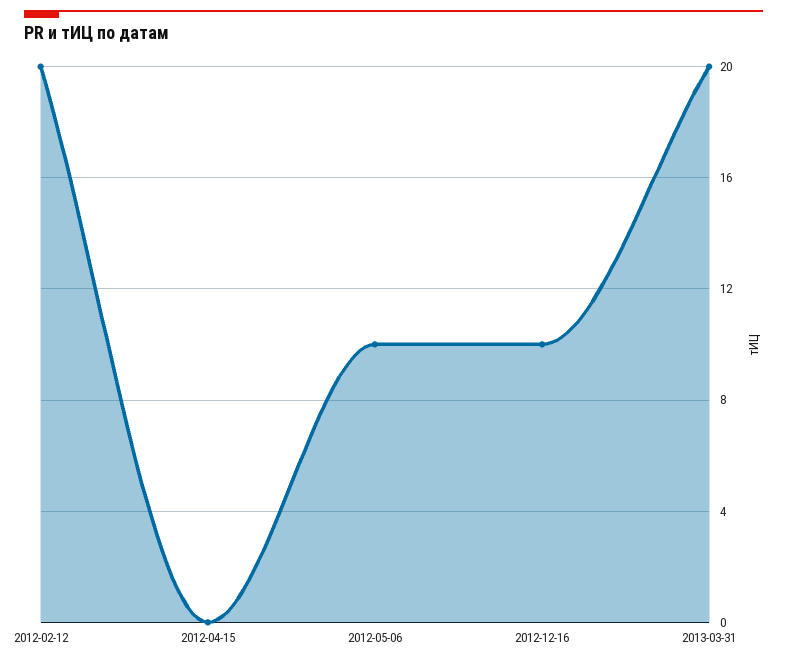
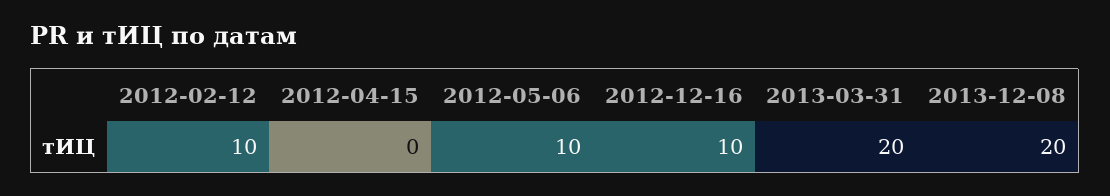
2012-02-12: 20 -> 10
2013-12-08: none -> 20

